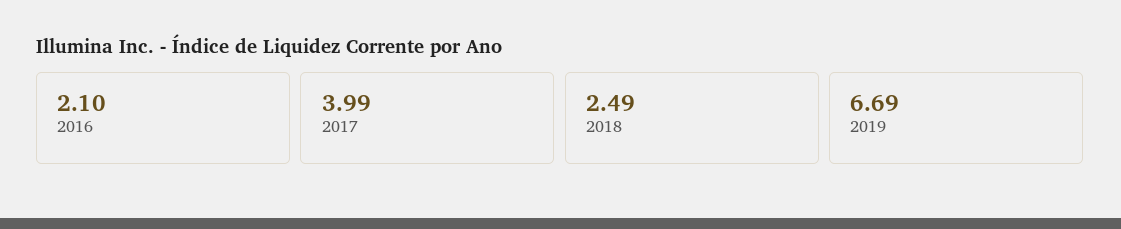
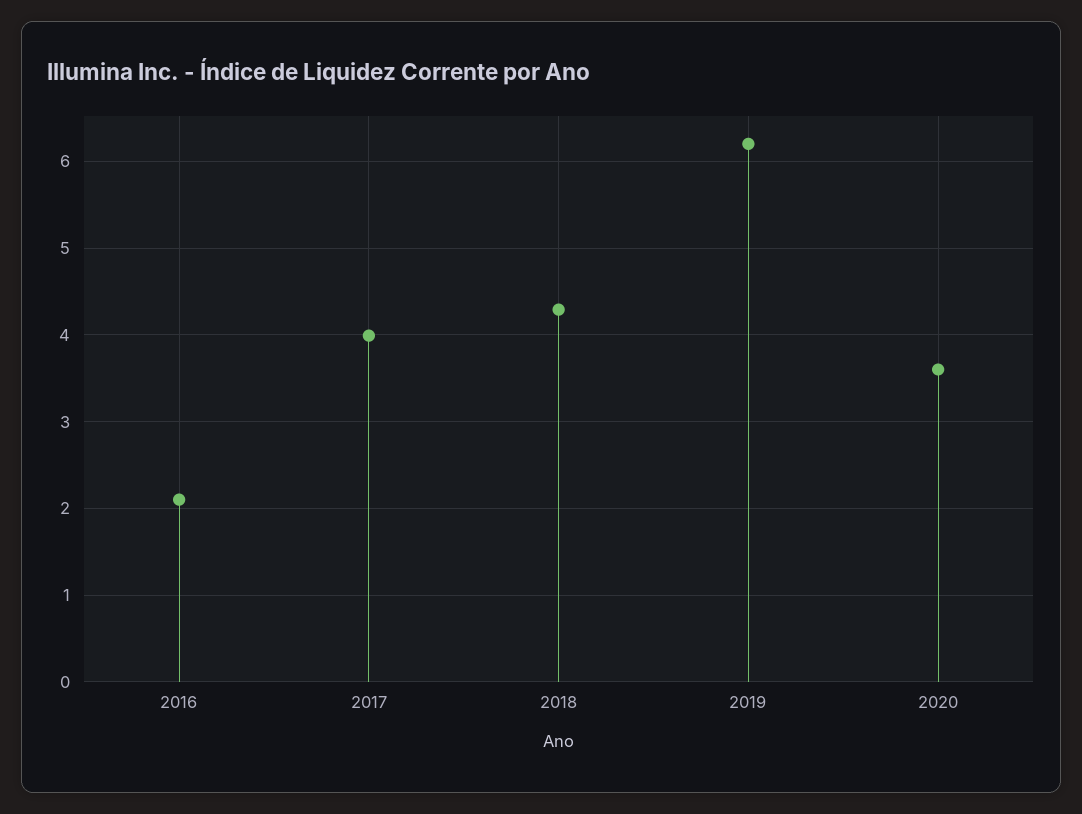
2018: 2.49 -> 4.3
2019: 6.69 -> 6.2
2020: none -> 3.6

